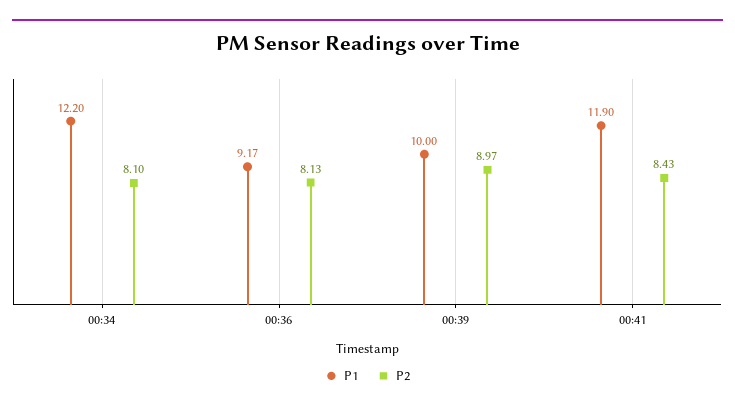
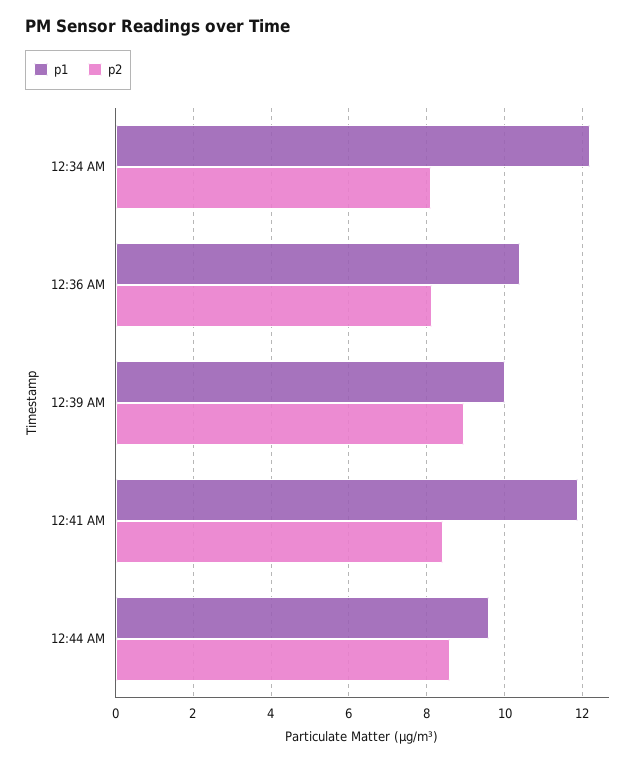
P1, 00:36: 9.17 -> 10.4
P1, 12:44 AM: none -> 9.6
P2, 12:44 AM: none -> 8.6

